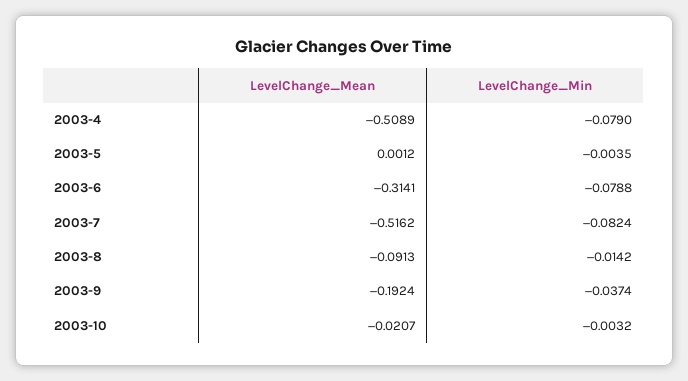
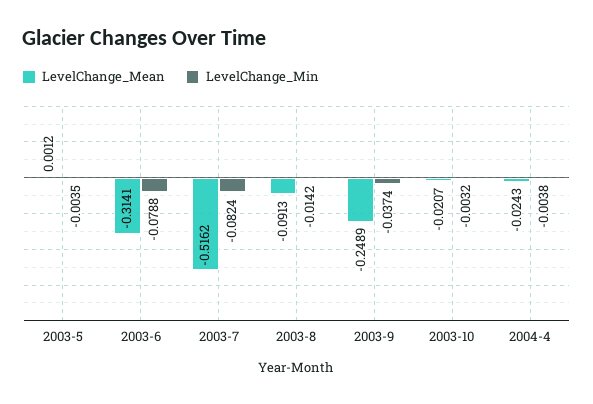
LevelChange_Mean, 2003-4: -0.5089 -> none
LevelChange_Min, 2003-4: -0.079 -> none
LevelChange_Mean, 2003-9: -0.1924 -> -0.2489
LevelChange_Mean, 2004-4: none -> -0.0243
LevelChange_Min, 2004-4: none -> -0.0038

